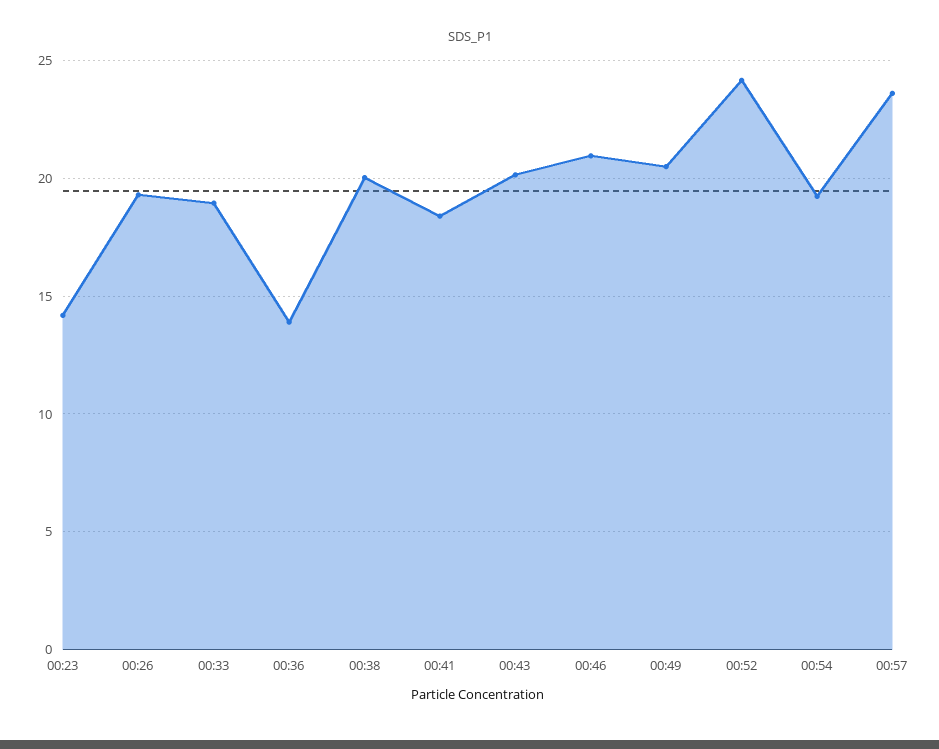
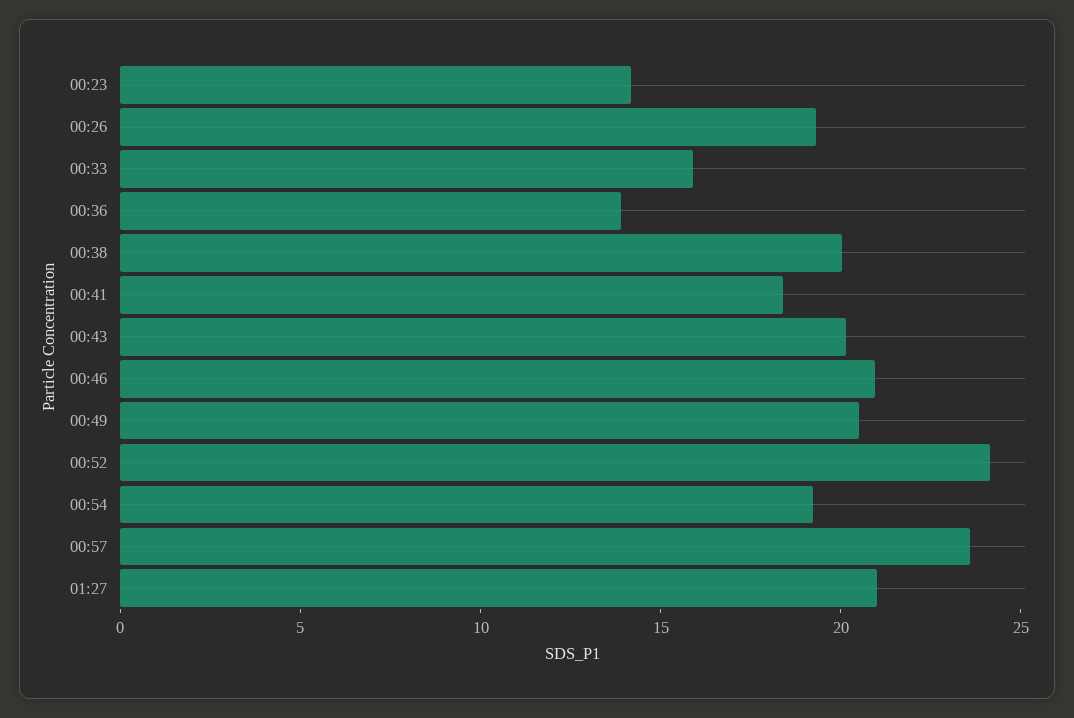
00:33: 19 -> 16
01:27: none -> 21

